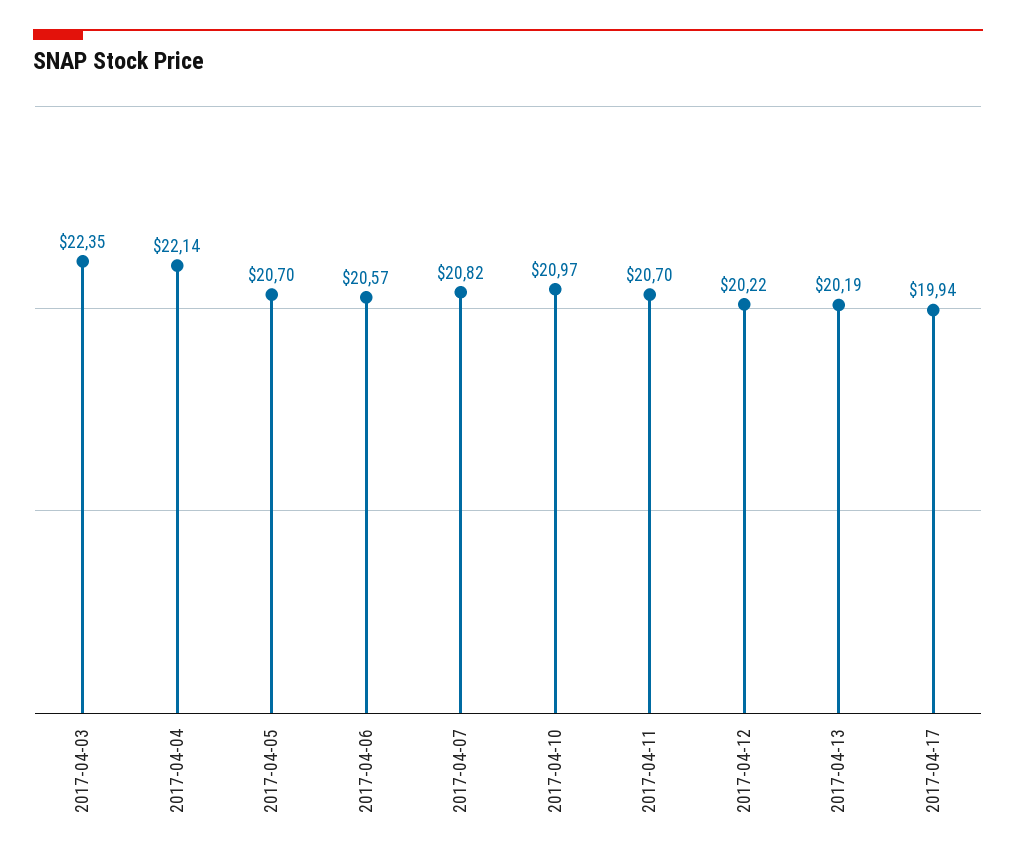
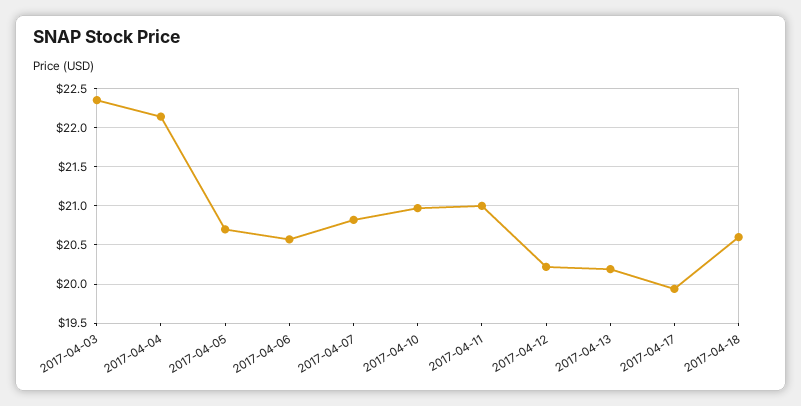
2017-04-11: 20.7 -> 21
2017-04-18: none -> 20.6

